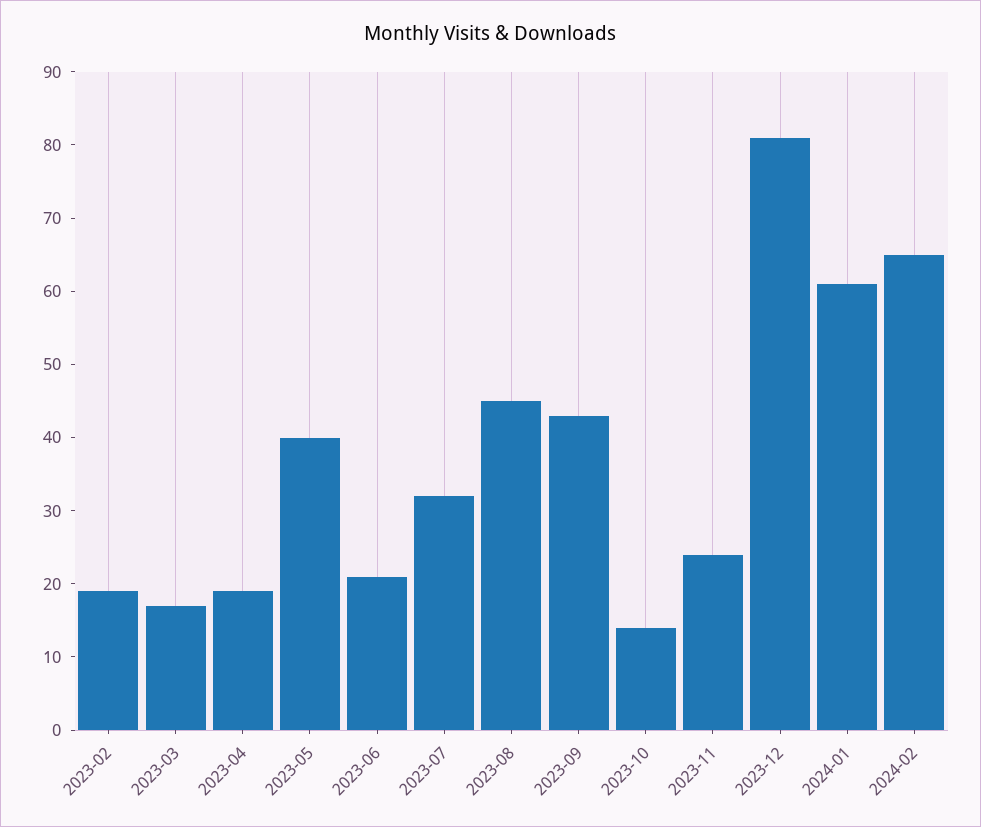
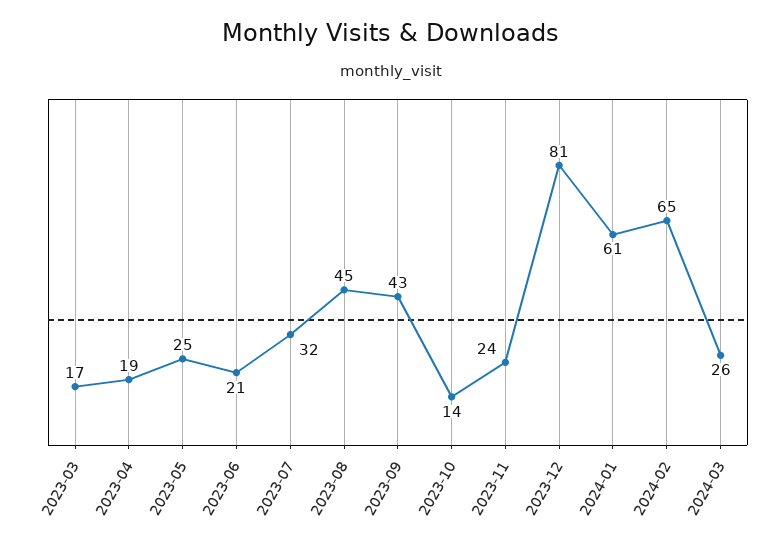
2023-02: 20 -> none
2023-05: 40 -> 25
2024-03: none -> 26

